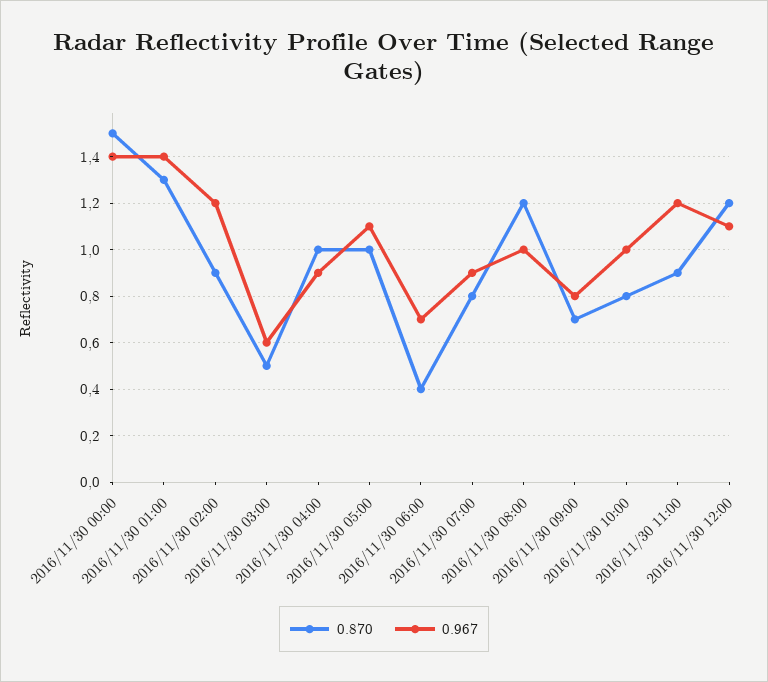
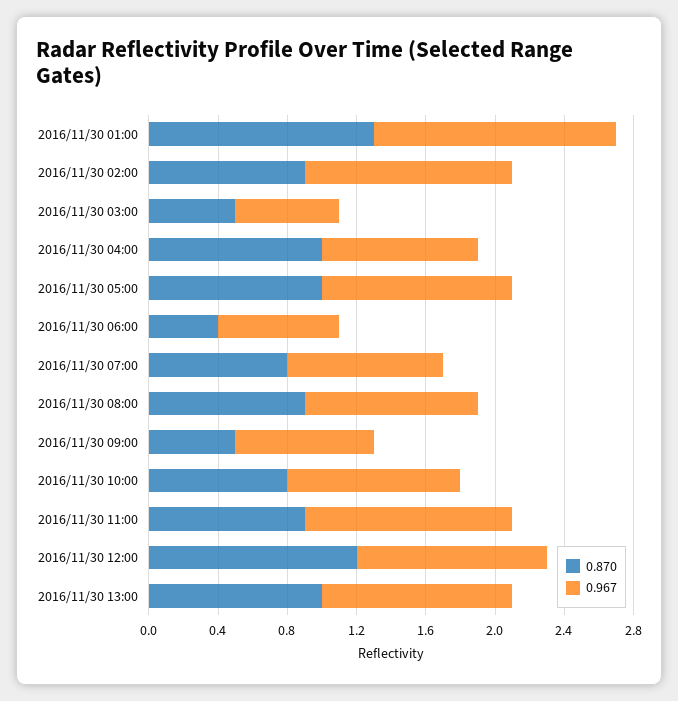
0.870, 2016/11/30 00:00: 1.5 -> none
0.967, 2016/11/30 00:00: 1.4 -> none
0.870, 2016/11/30 08:00: 1.2 -> 0.9
0.870, 2016/11/30 09:00: 0.7 -> 0.5
0.870, 2016/11/30 13:00: none -> 1
0.967, 2016/11/30 13:00: none -> 1.1

